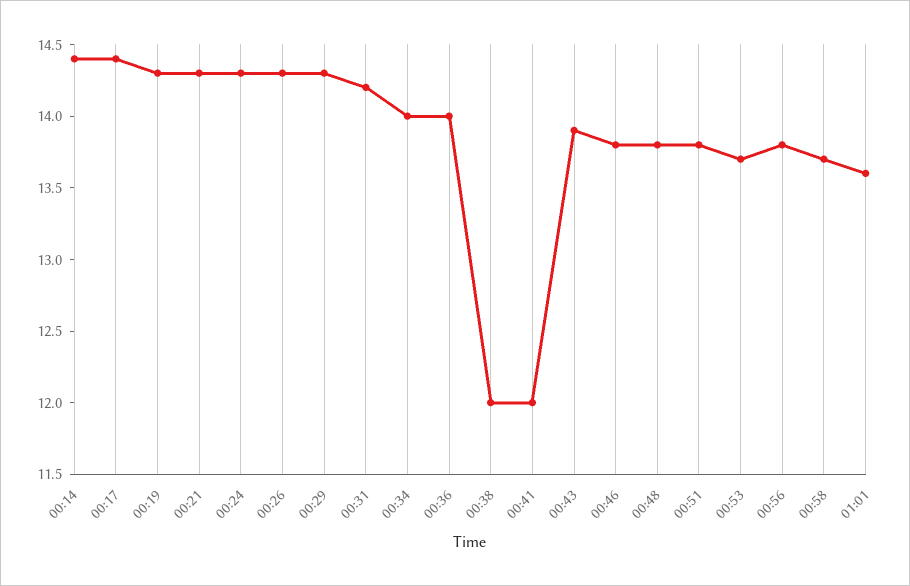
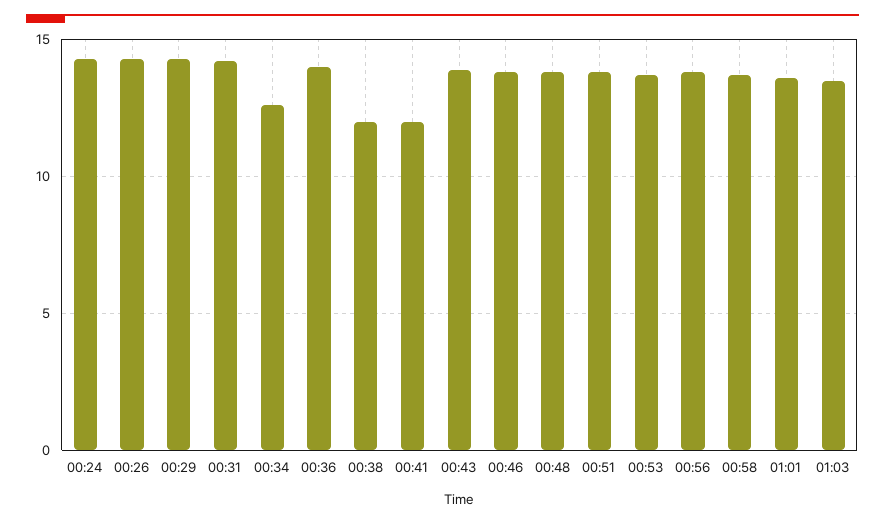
00:14: 14.4 -> none
00:17: 14.4 -> none
00:19: 14.3 -> none
00:21: 14.3 -> none
00:34: 14 -> 12.5
01:03: none -> 13.5

